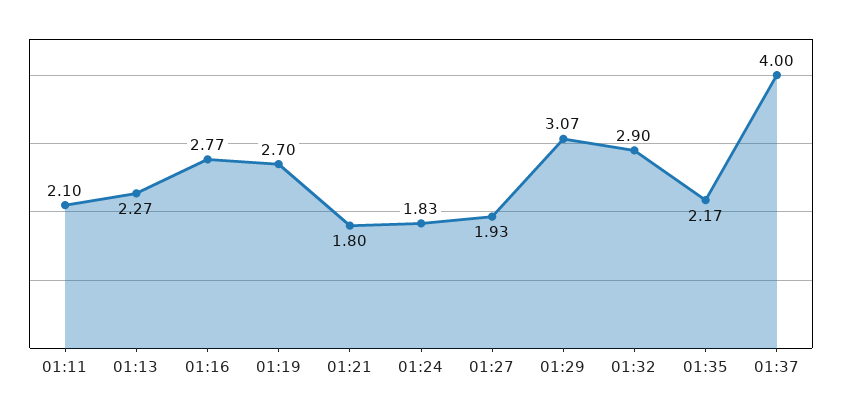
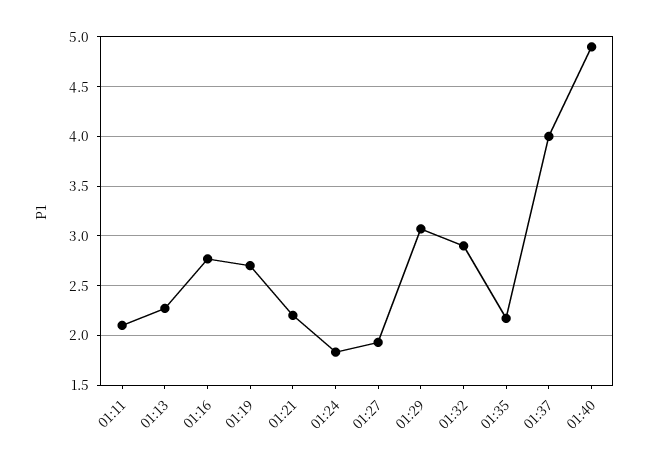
01:21: 1.8 -> 2.2
01:40: none -> 4.9

